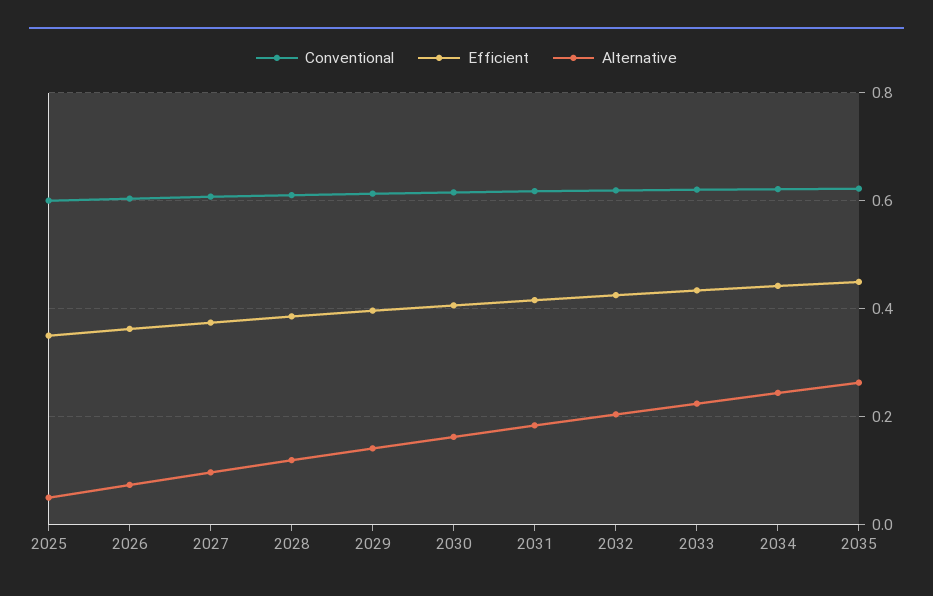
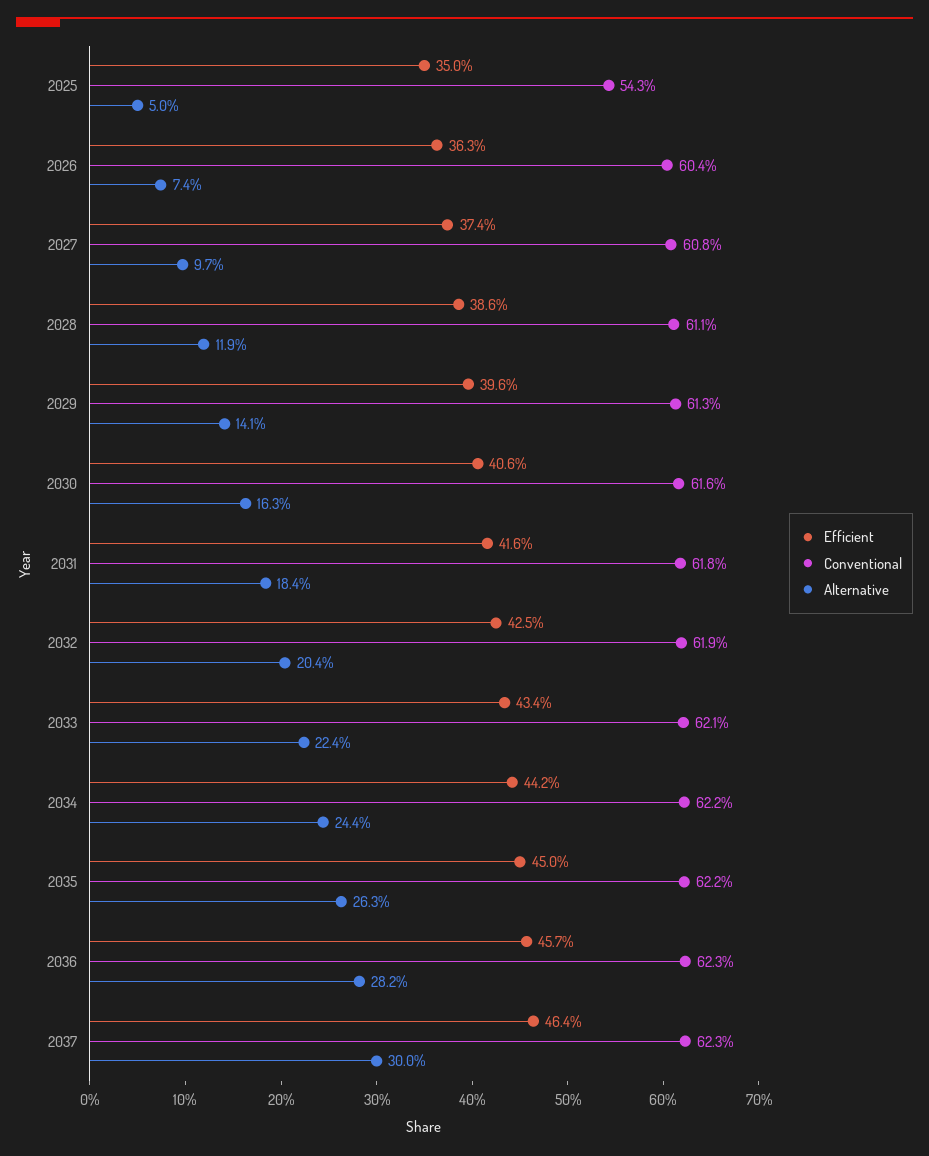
Conventional, 2025: 0.6 -> 0.543
Efficient, 2036: none -> 0.457
Conventional, 2036: none -> 0.623
Alternative, 2036: none -> 0.282
Efficient, 2037: none -> 0.464
Conventional, 2037: none -> 0.623
Alternative, 2037: none -> 0.3

